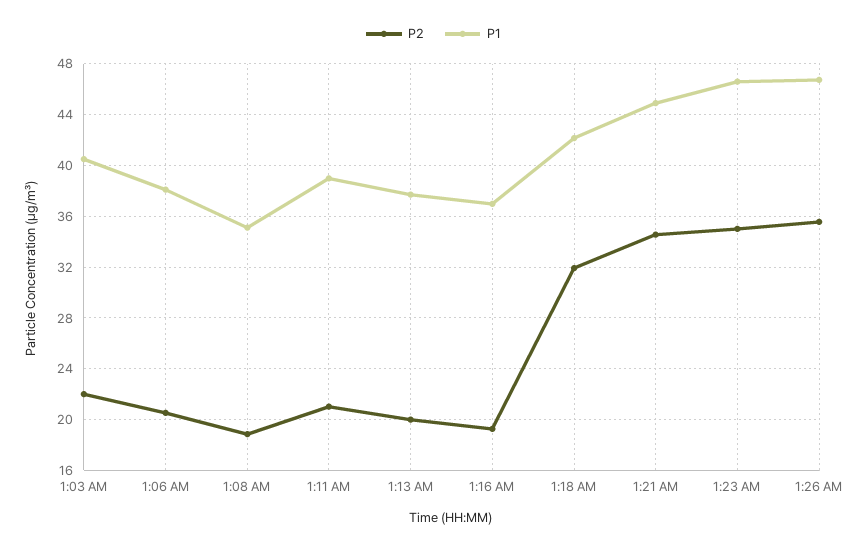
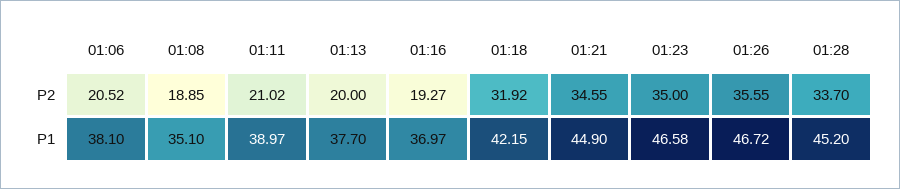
P2, 1:03 AM: 22 -> none
P1, 1:03 AM: 40.5 -> none
P2, 01:28: none -> 33.7
P1, 01:28: none -> 45.2

